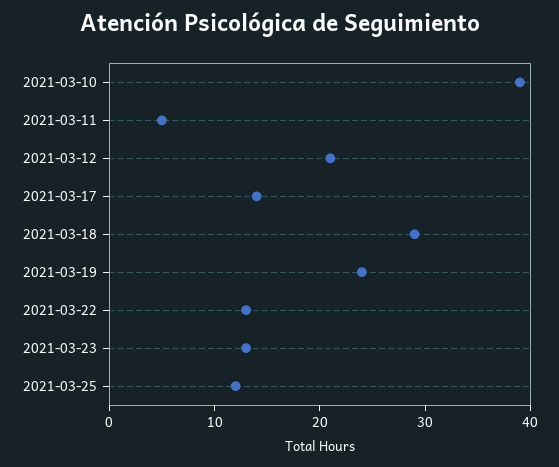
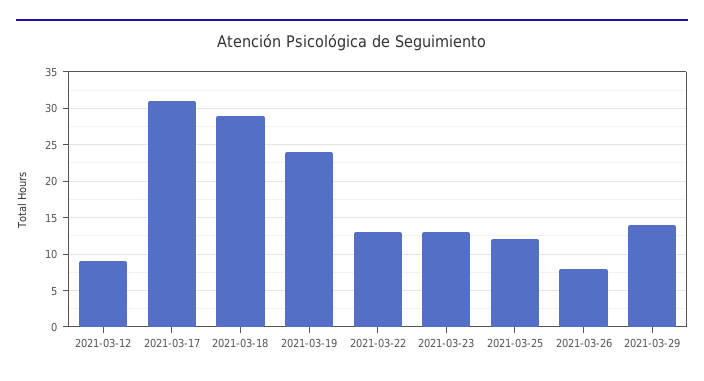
2021-03-10: 39 -> none
2021-03-11: 5 -> none
2021-03-12: 21 -> 9
2021-03-17: 14 -> 31
2021-03-26: none -> 8
2021-03-29: none -> 14

